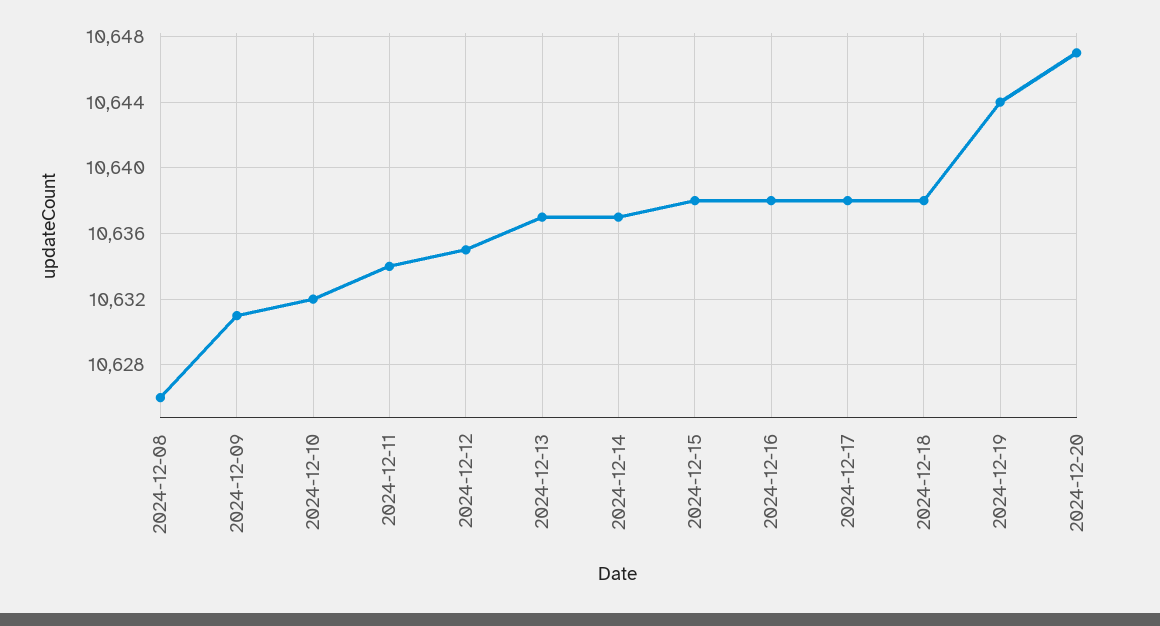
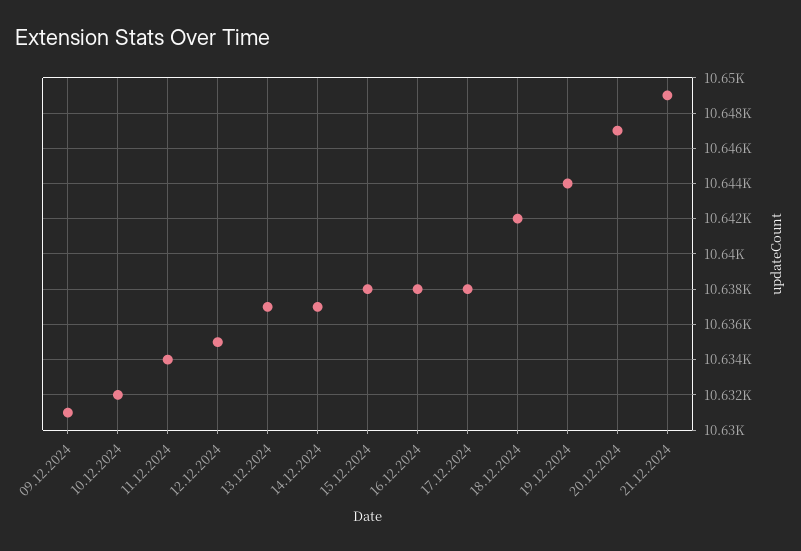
2024-12-08: 10626 -> none
2024-12-18: 10638 -> 10642
21.12.2024: none -> 10649

